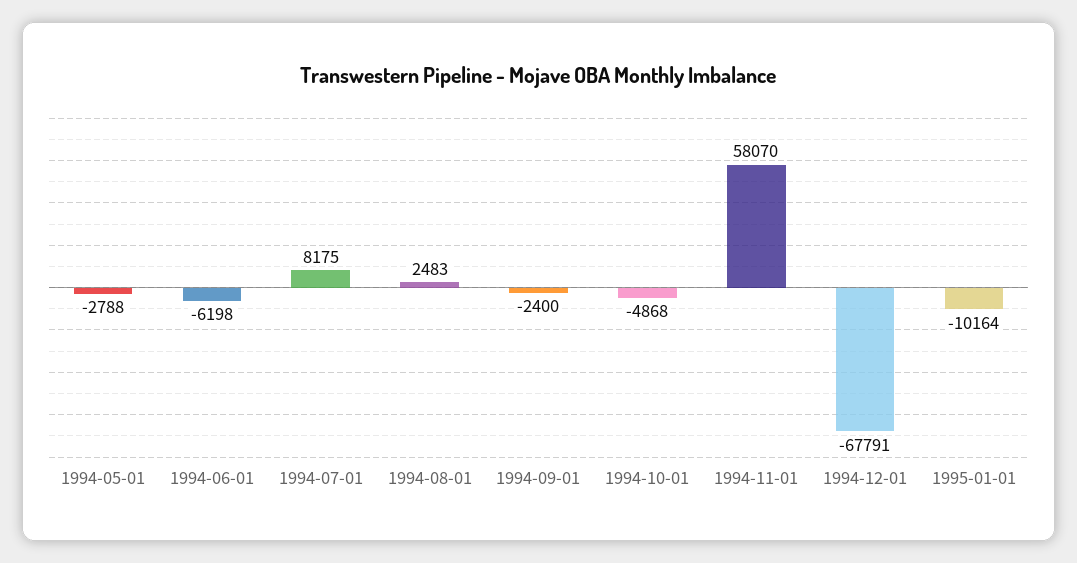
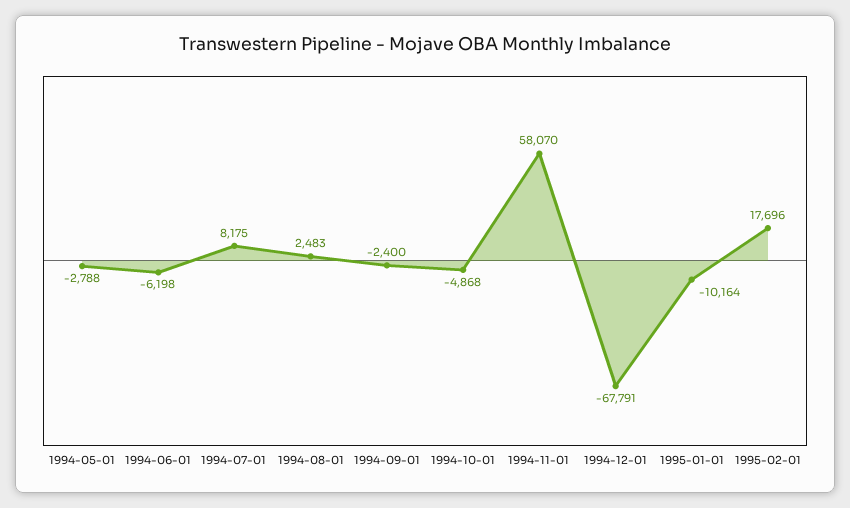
1995-02-01: none -> 17696

